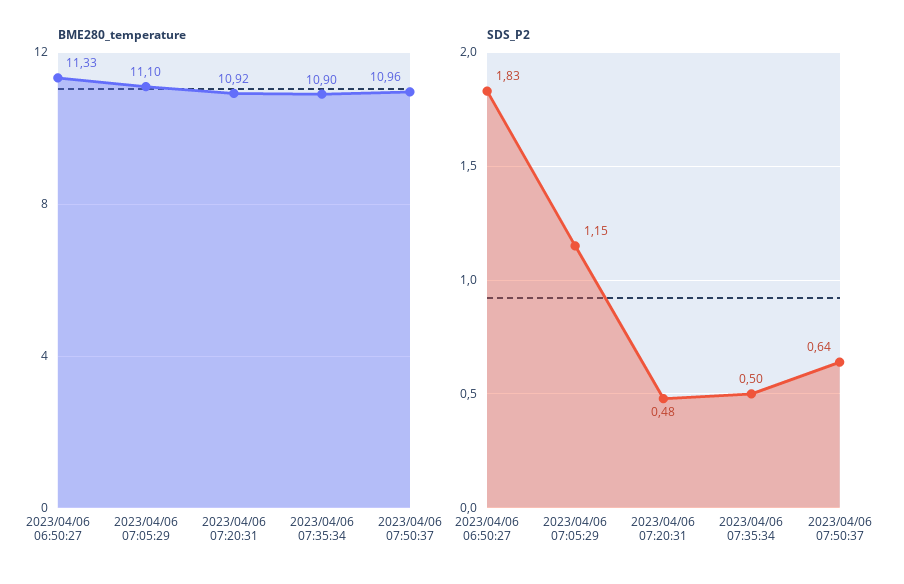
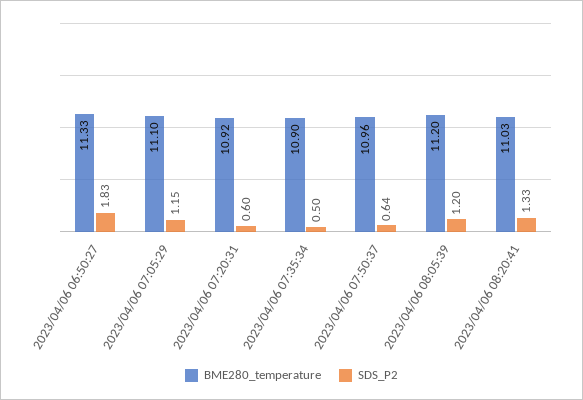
SDS_P2, 2023/04/06 07:20:31: 0.48 -> 0.6
BME280_temperature, 2023/04/06 08:05:39: none -> 11.2
SDS_P2, 2023/04/06 08:05:39: none -> 1.2
BME280_temperature, 2023/04/06 08:20:41: none -> 11.03
SDS_P2, 2023/04/06 08:20:41: none -> 1.33

